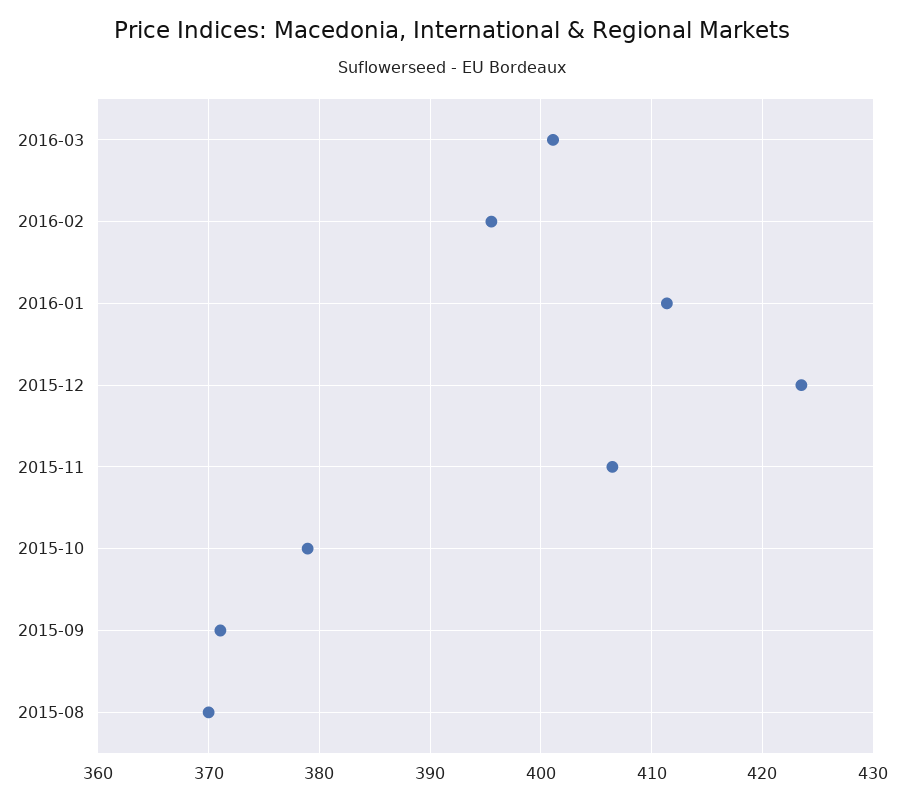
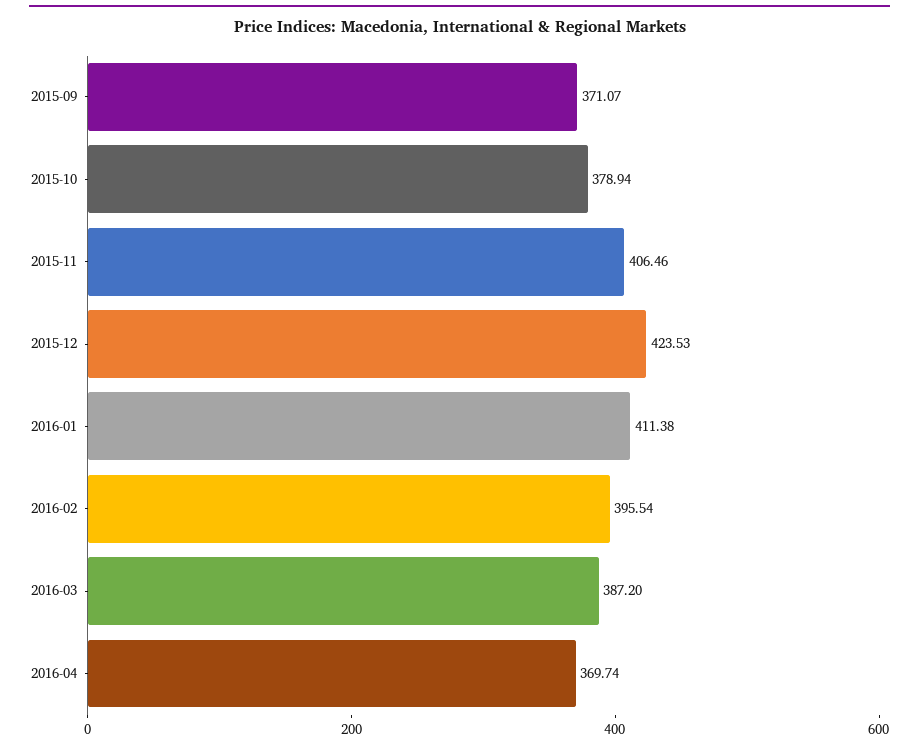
2016-03: 401 -> 387.2
2015-08: 370 -> none
2016-04: none -> 369.74

